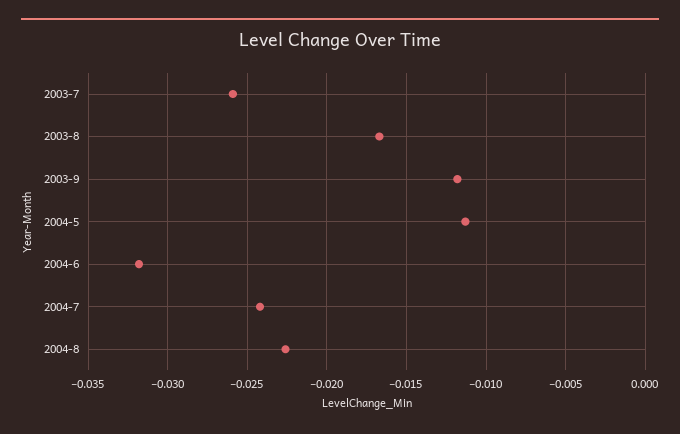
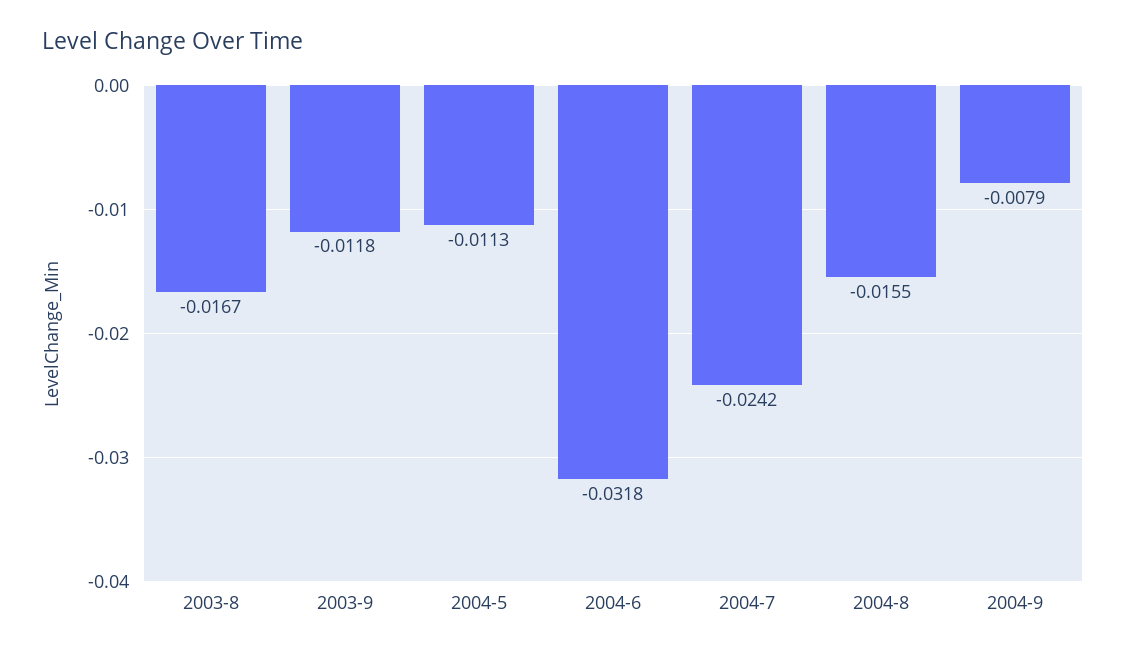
2003-7: -0.026 -> none
2004-8: -0.0225 -> -0.0155
2004-9: none -> -0.0079

